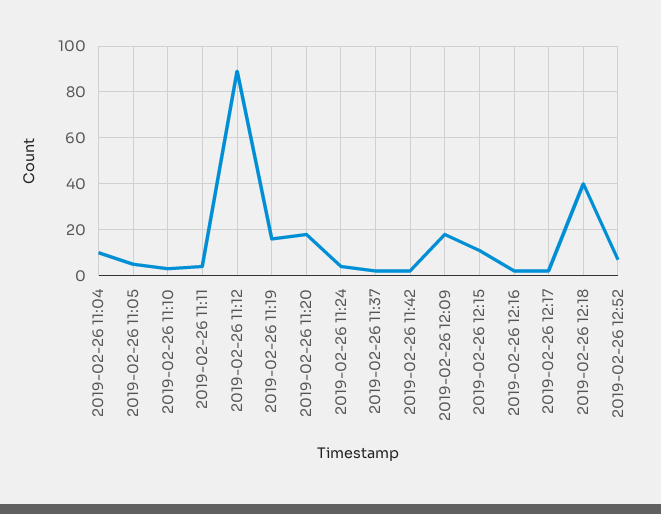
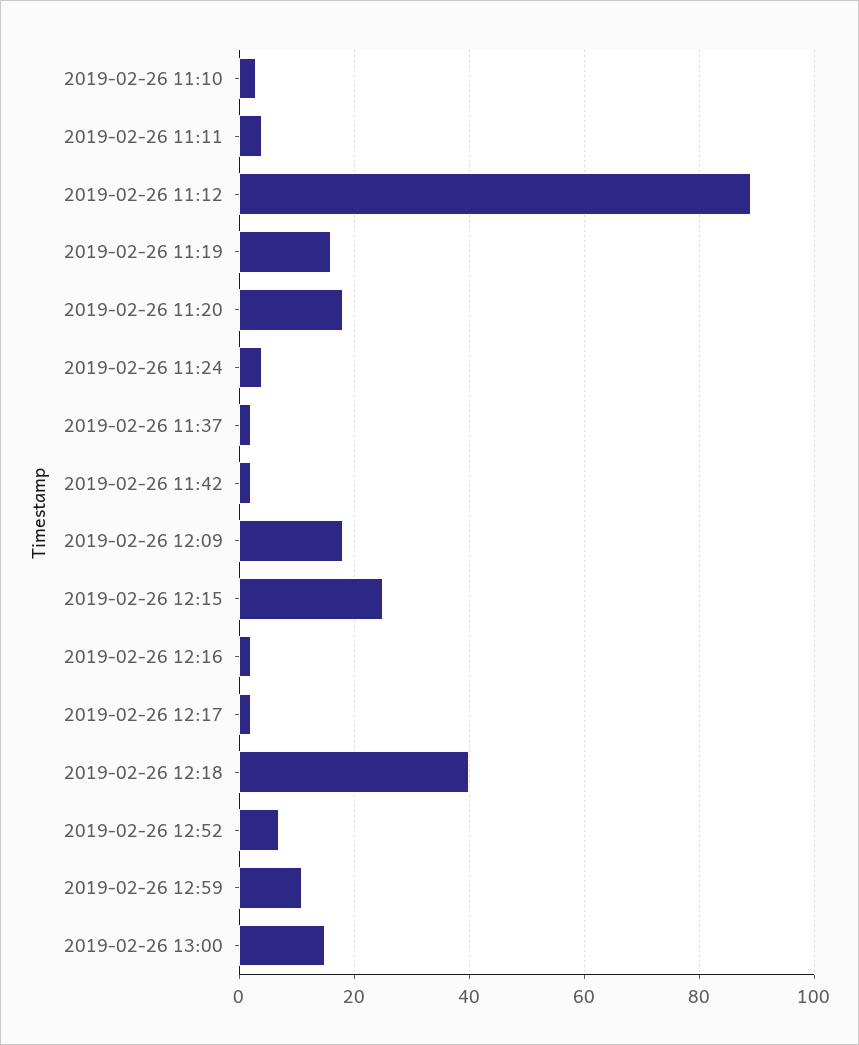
2019-02-26 11:04: 10 -> none
2019-02-26 11:05: 5 -> none
2019-02-26 12:15: 10 -> 25
2019-02-26 12:59: none -> 10
2019-02-26 13:00: none -> 15

